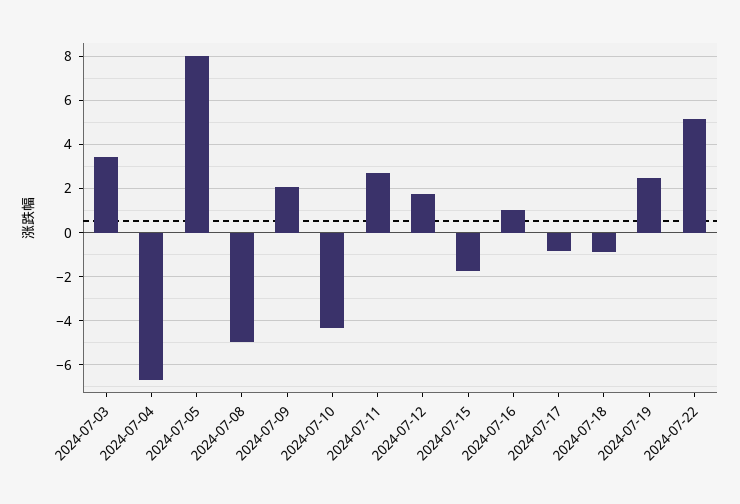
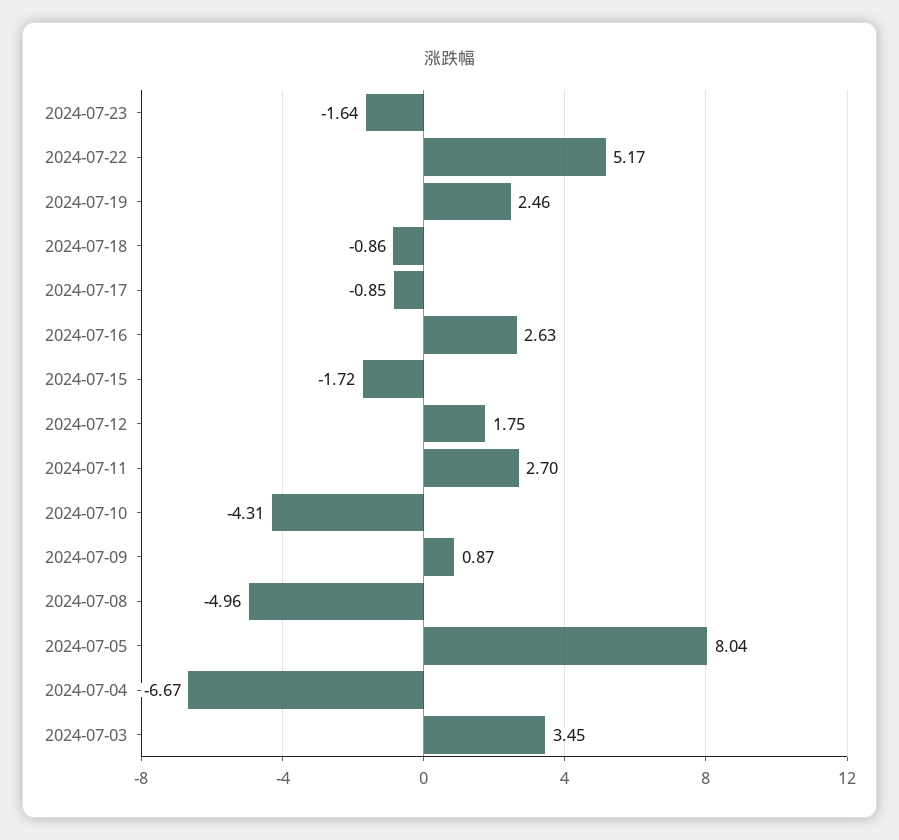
2024-07-09: 2 -> 0.87
2024-07-16: 1 -> 2.63
2024-07-23: none -> -1.64

